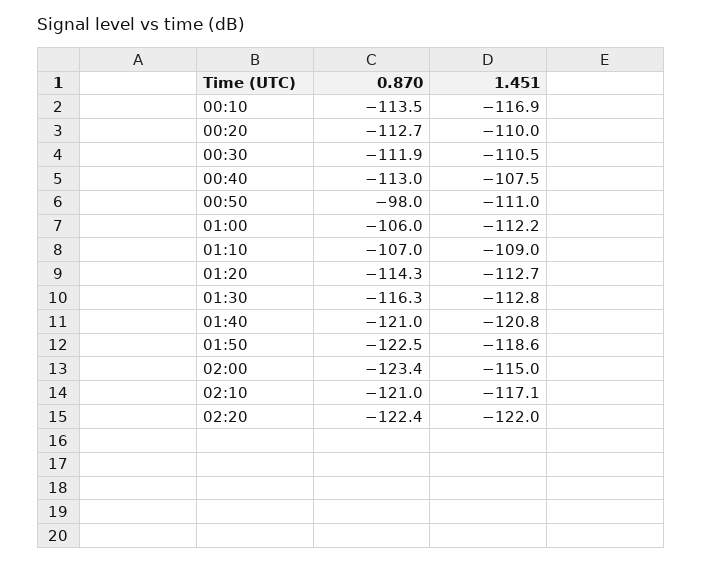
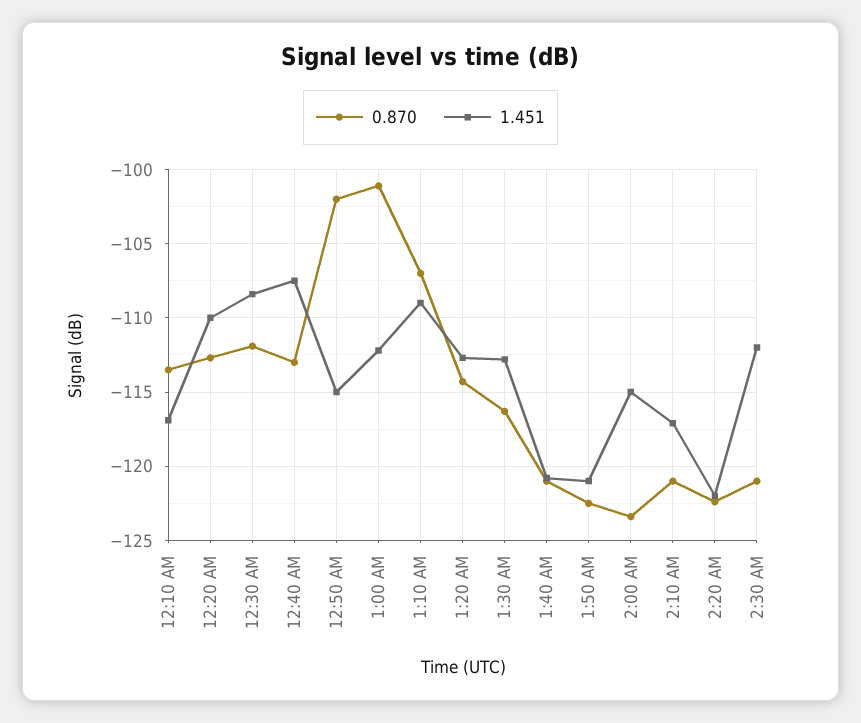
1.451, 00:30: -110.5 -> -108.5
0.870, 00:50: -98 -> -102
1.451, 00:50: -111 -> -115
0.870, 01:00: -106 -> -101
1.451, 01:50: -118.6 -> -121
0.870, 2:30 AM: none -> -121
1.451, 2:30 AM: none -> -112

